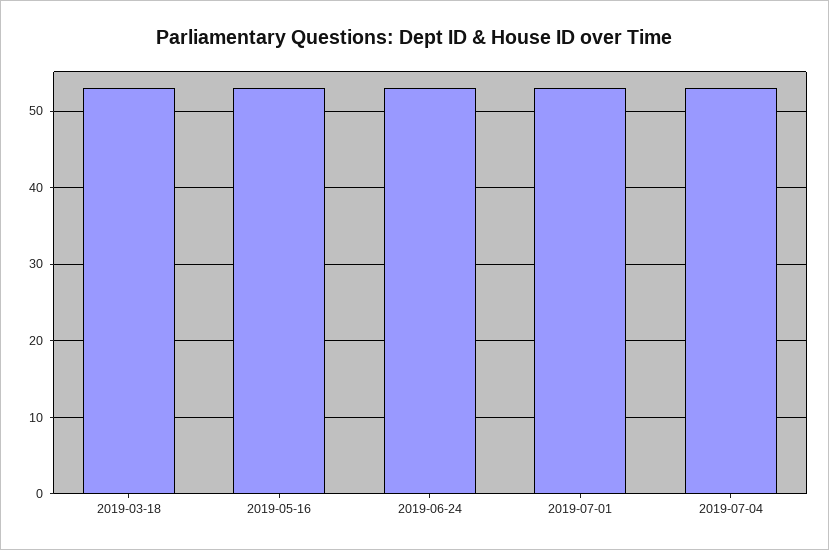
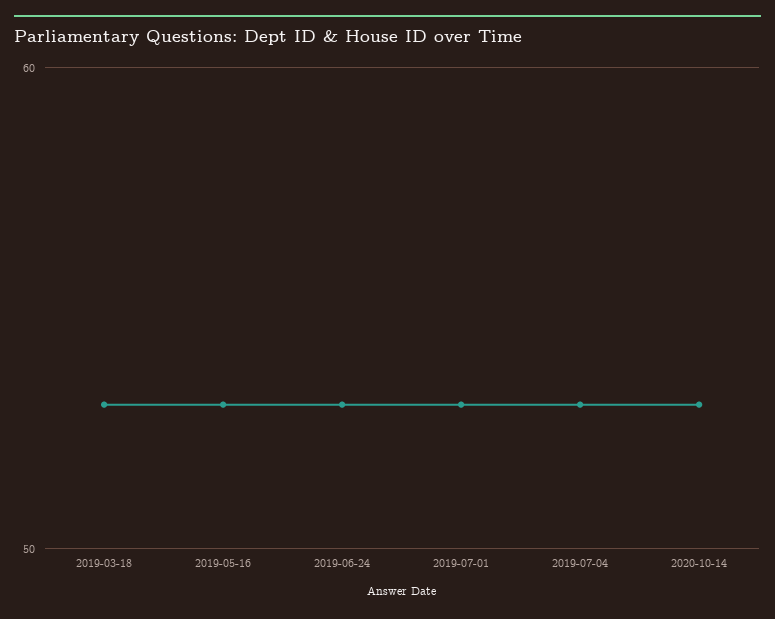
2020-10-14: none -> 53

